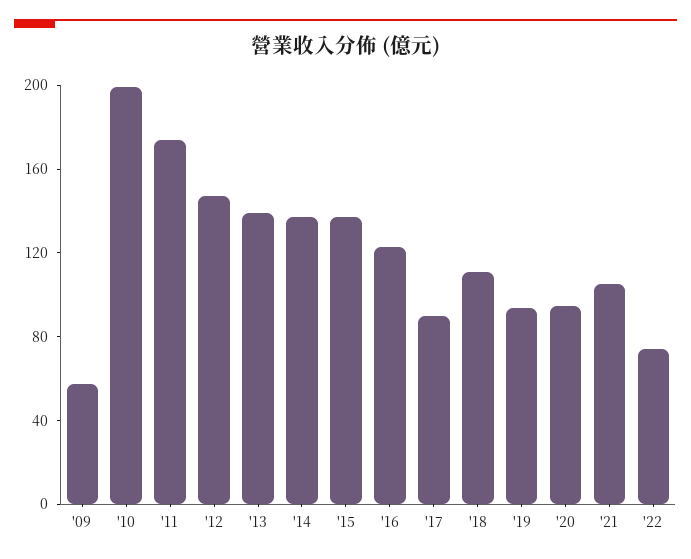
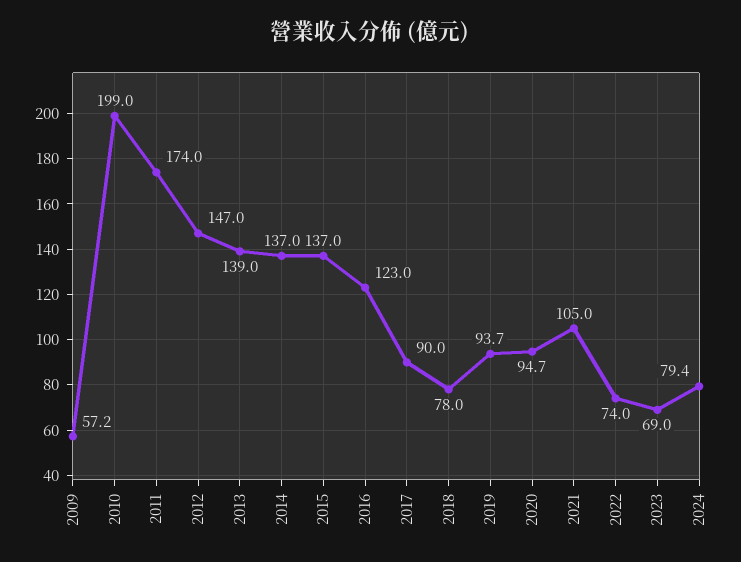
'18: 110 -> 78
2023: none -> 69
2024: none -> 79.4

